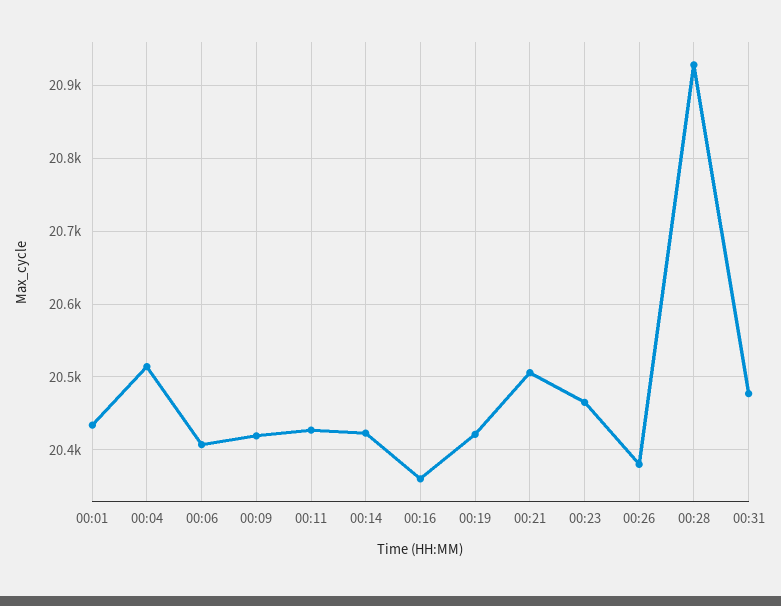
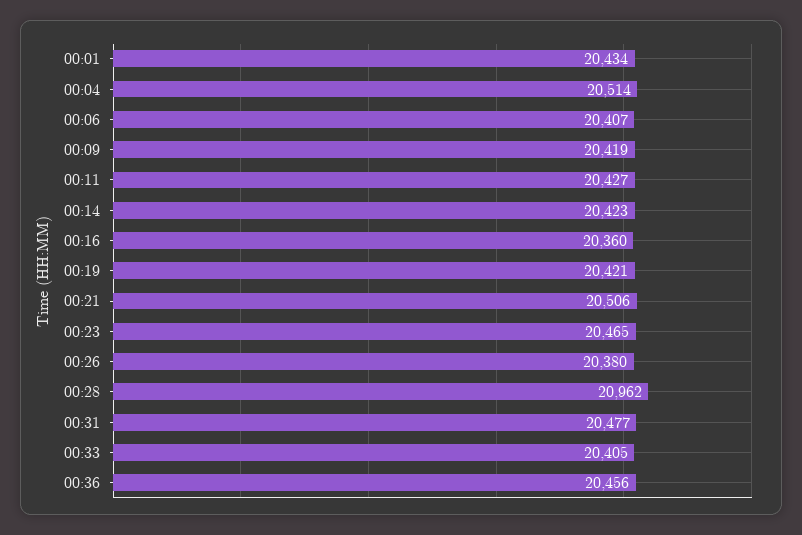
00:28: 20930 -> 20962
00:33: none -> 20405
00:36: none -> 20456

